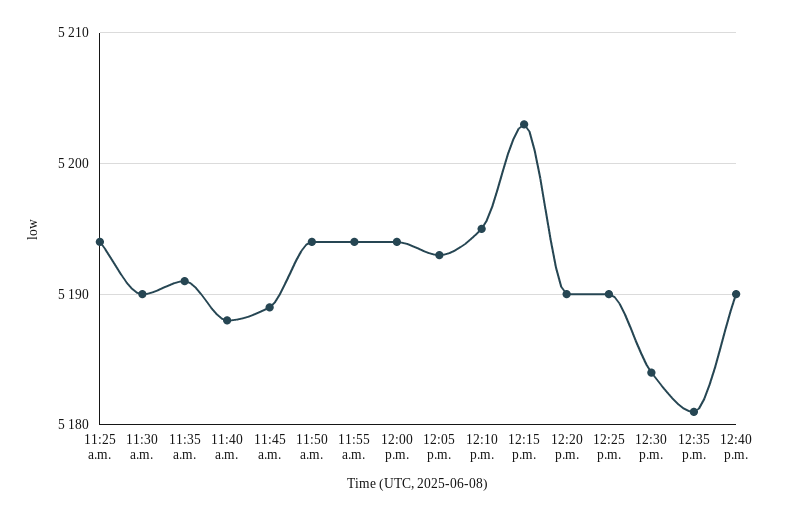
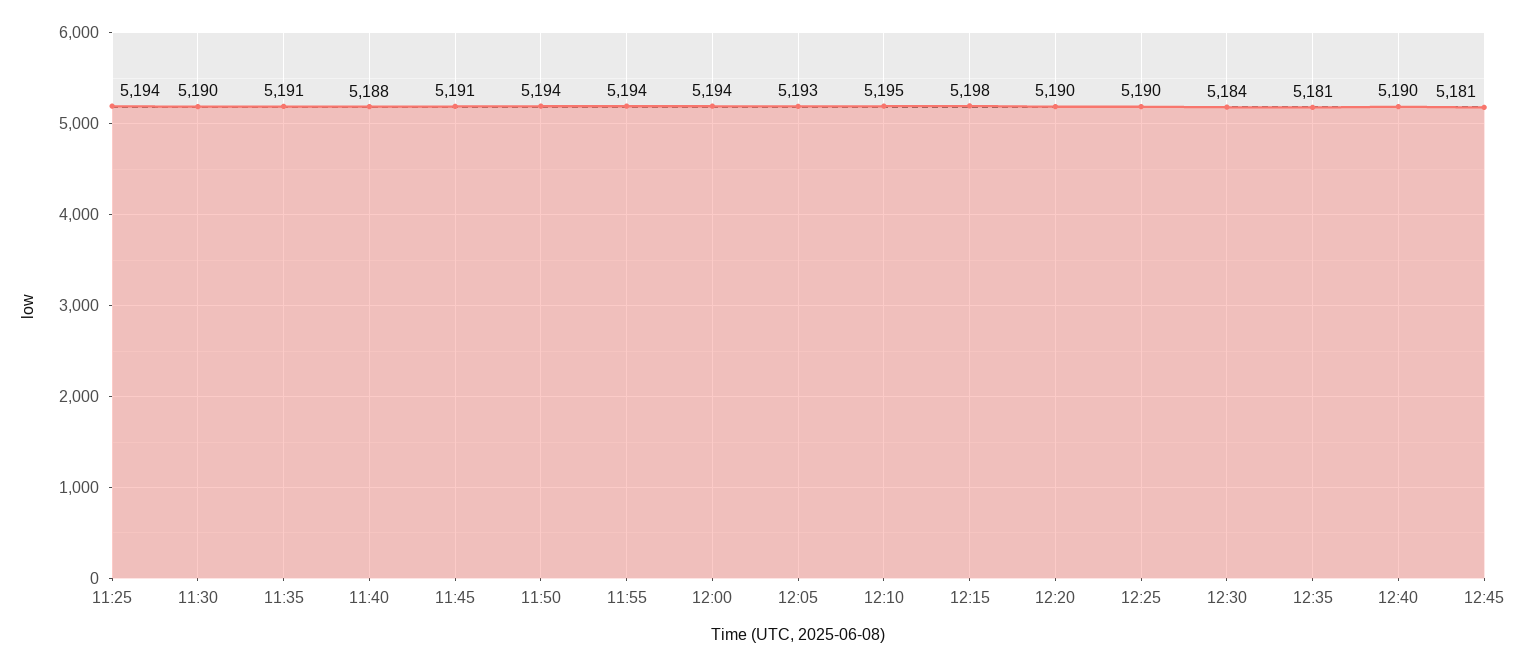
11:45 a.m.: 5189 -> 5191
12:15 p.m.: 5203 -> 5198
12:45: none -> 5181

